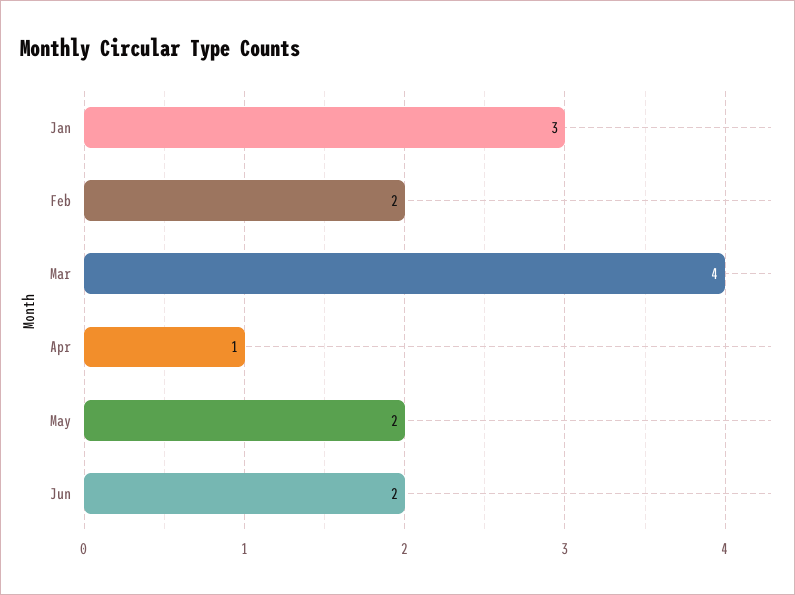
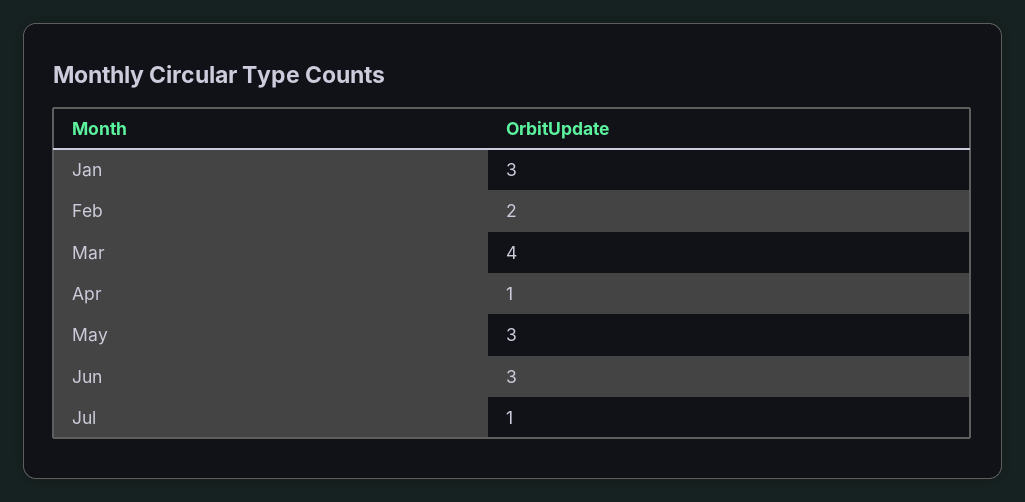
May: 2 -> 3
Jun: 2 -> 3
Jul: none -> 1

